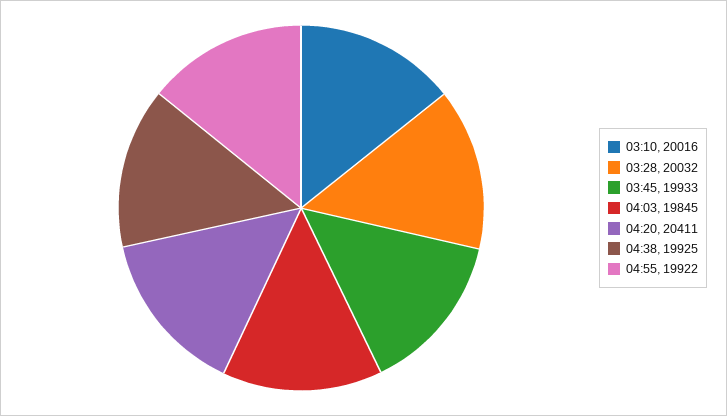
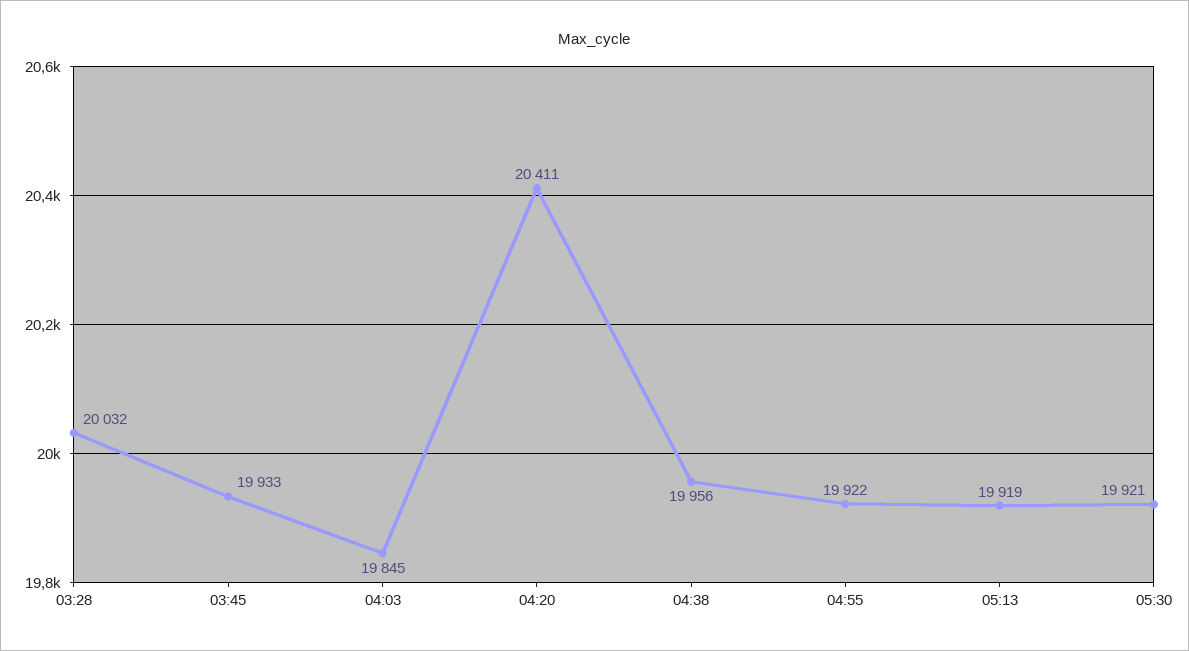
03:10: 20016 -> none
04:38: 19925 -> 19956
05:13: none -> 19919
05:30: none -> 19921

